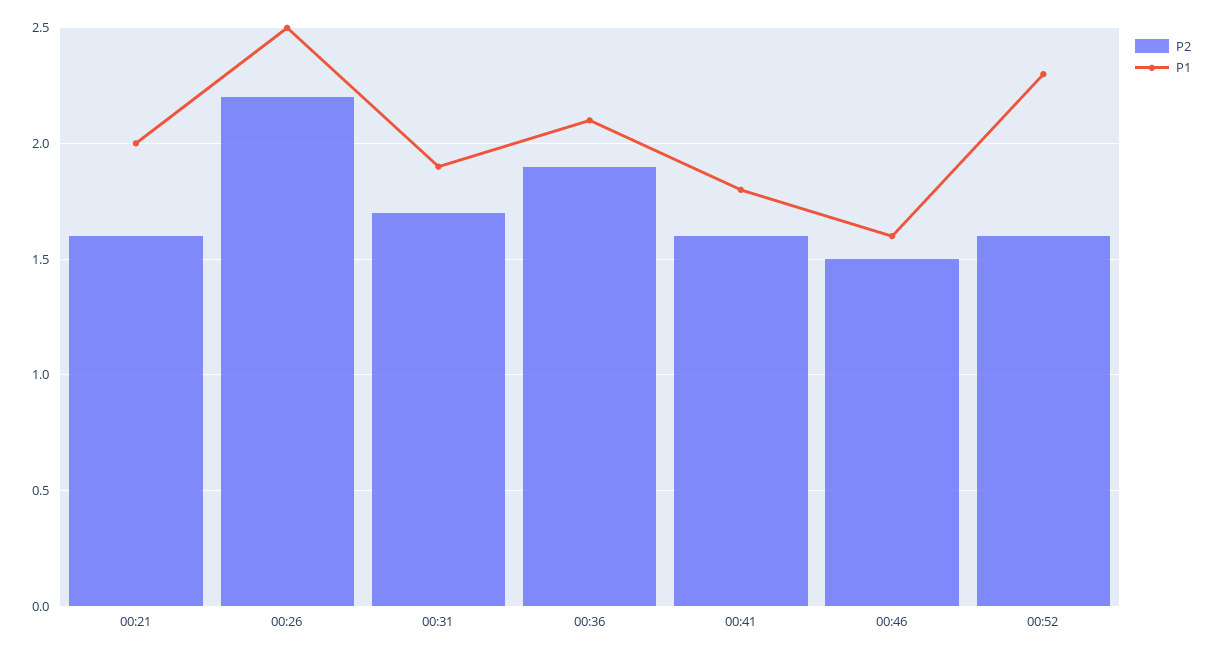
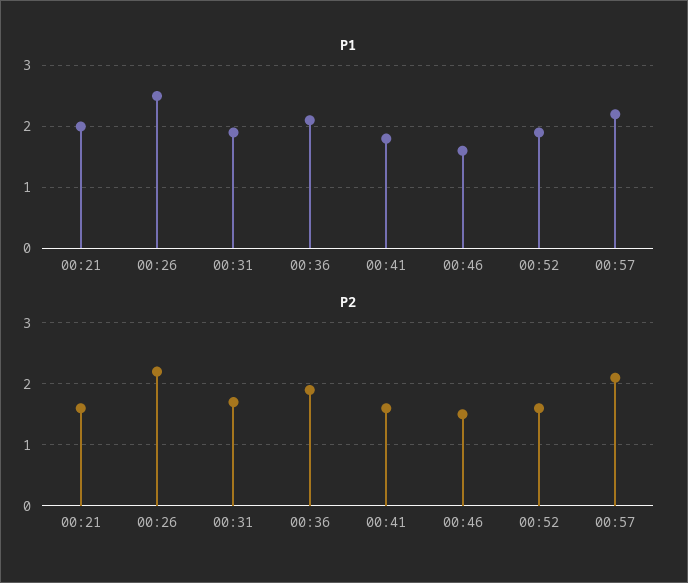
P1, 00:52: 2.3 -> 1.9
P1, 00:57: none -> 2.2
P2, 00:57: none -> 2.1

